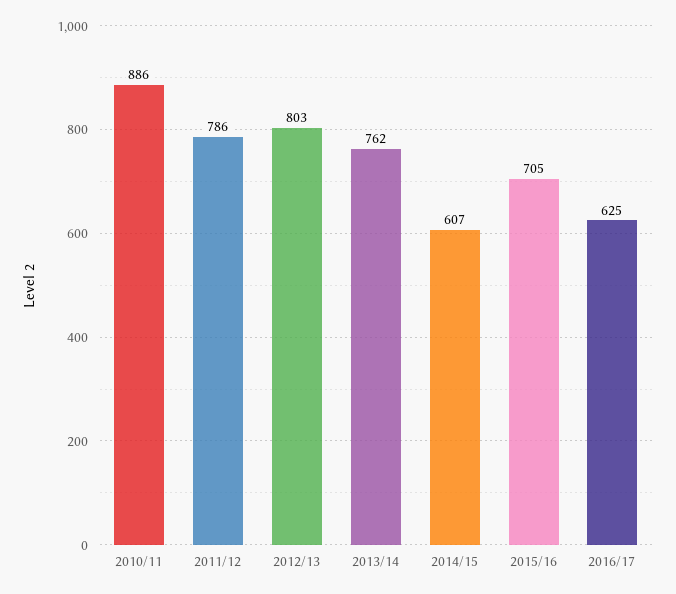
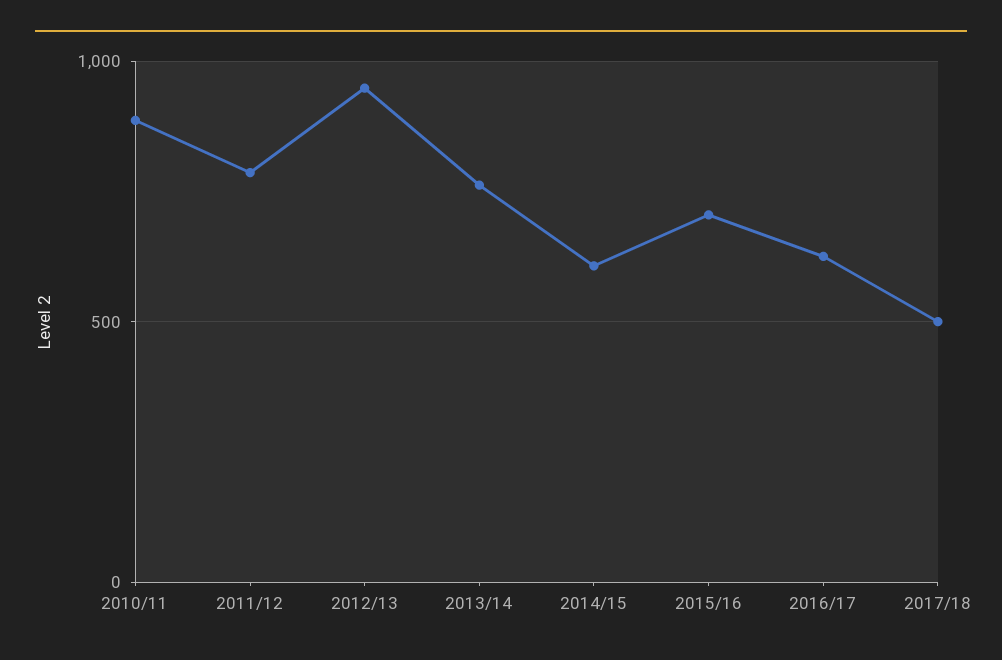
2012/13: 803 -> 950
2017/18: none -> 500

